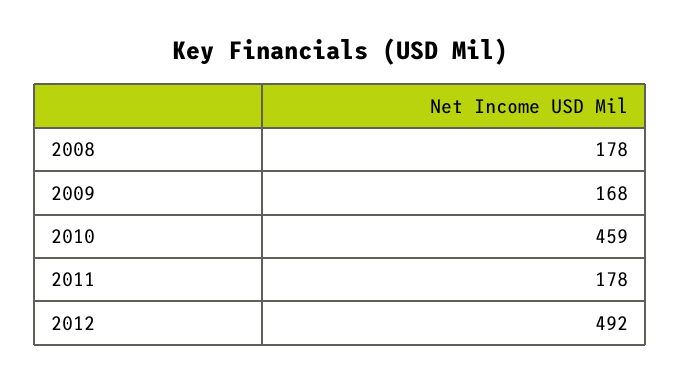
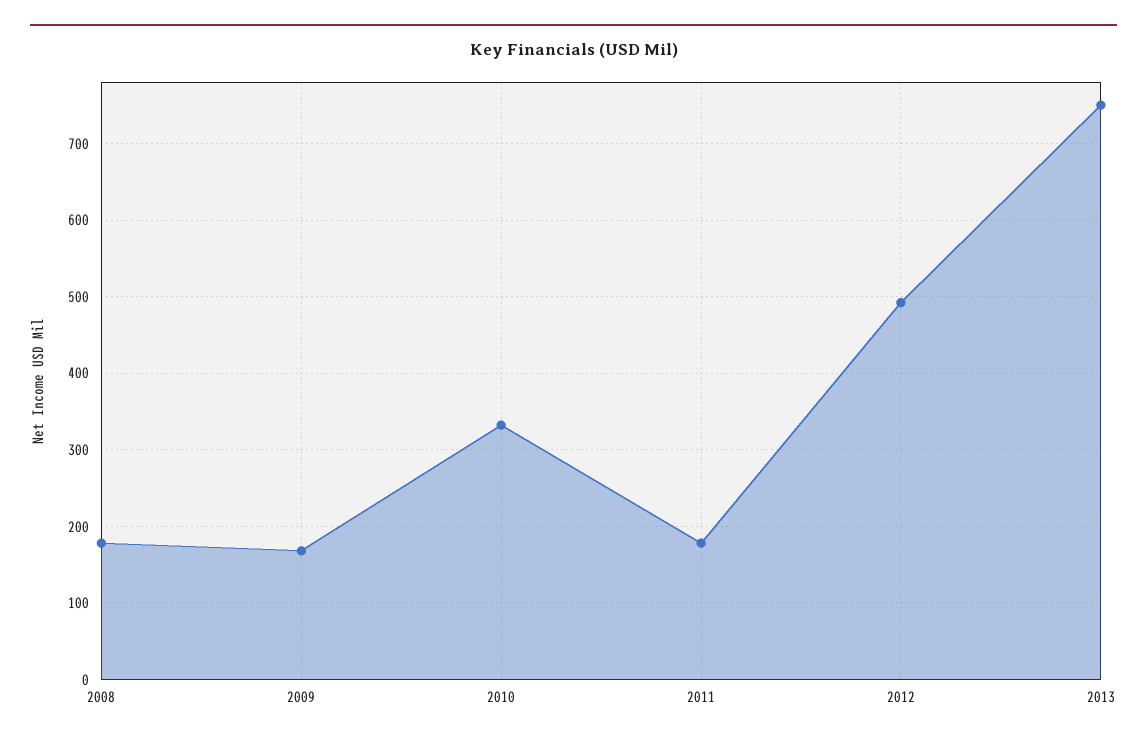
2010: 459 -> 330
2013: none -> 750

